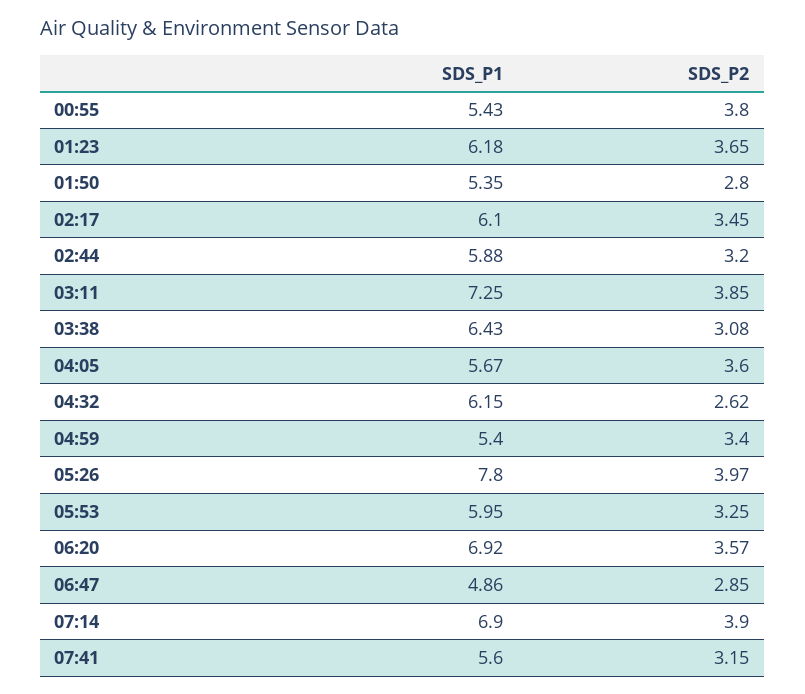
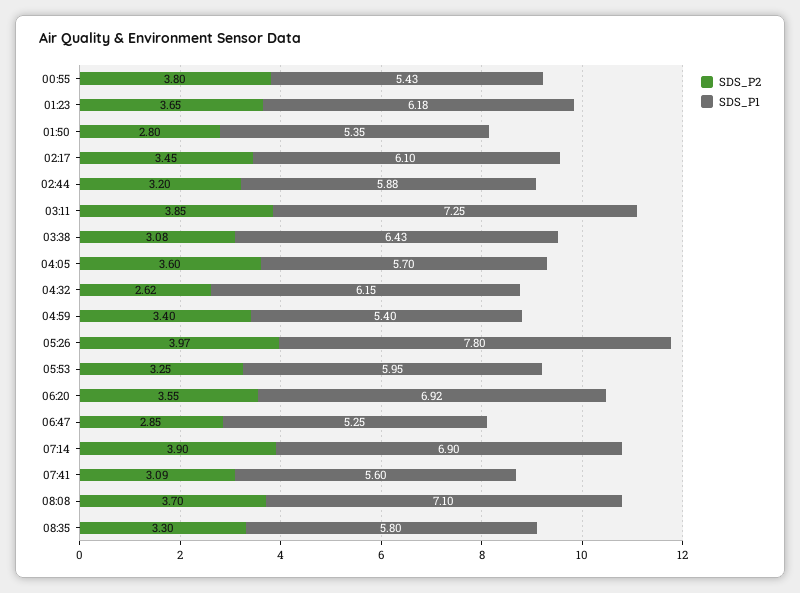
SDS_P1, 04:05: 5.67 -> 5.7
SDS_P2, 06:20: 3.57 -> 3.55
SDS_P1, 06:47: 4.86 -> 5.25
SDS_P2, 07:41: 3.15 -> 3.09
SDS_P2, 08:08: none -> 3.7
SDS_P1, 08:08: none -> 7.1
SDS_P2, 08:35: none -> 3.3
SDS_P1, 08:35: none -> 5.8

